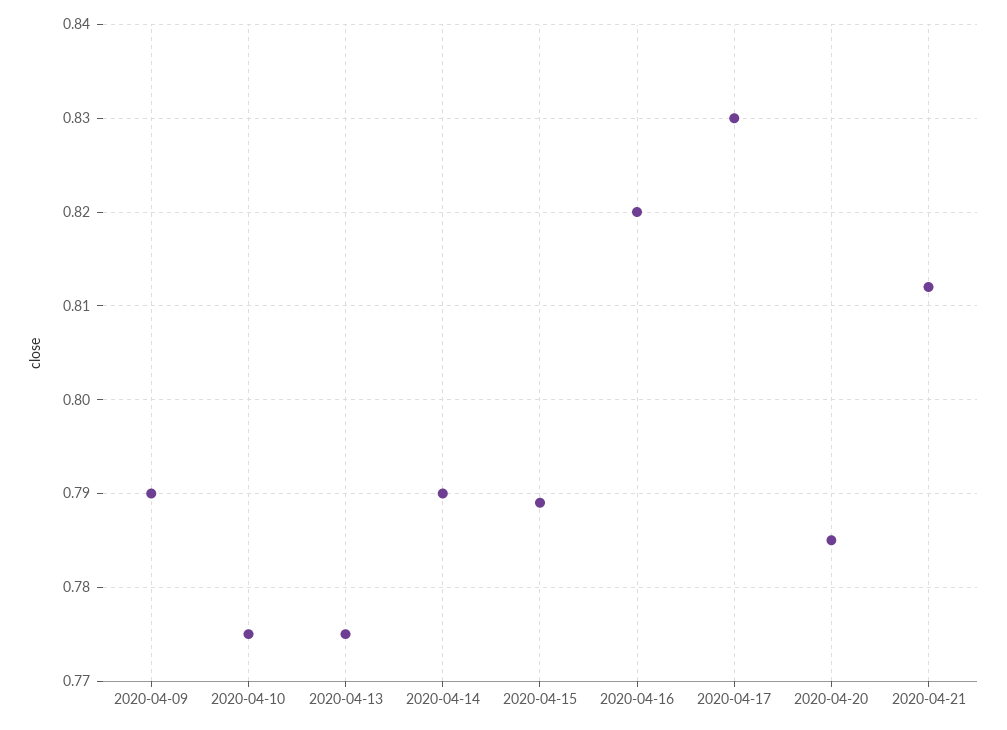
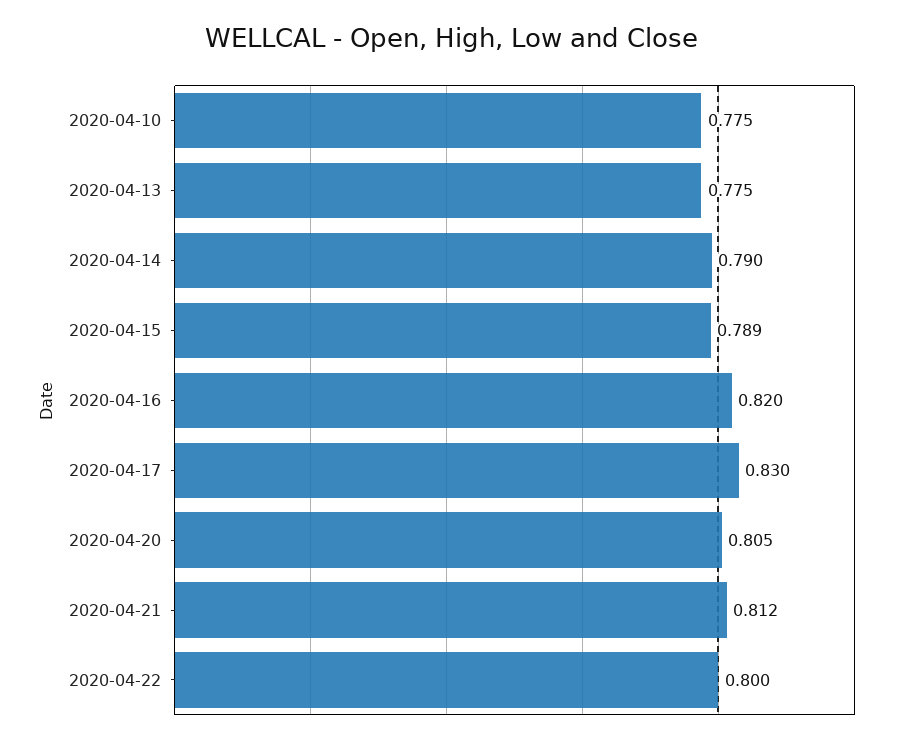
2020-04-09: 0.79 -> none
2020-04-20: 0.785 -> 0.805
2020-04-22: none -> 0.8

